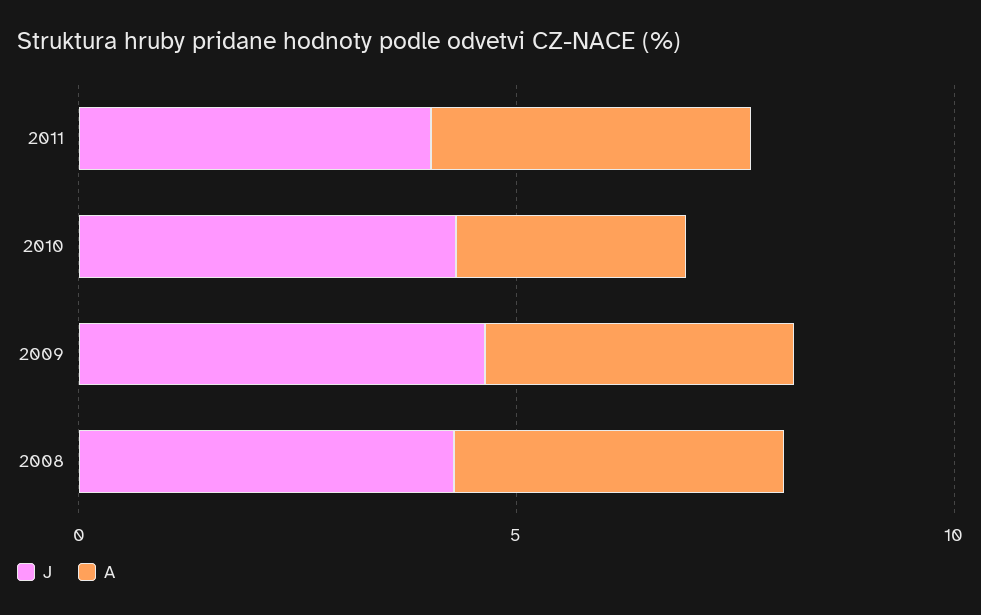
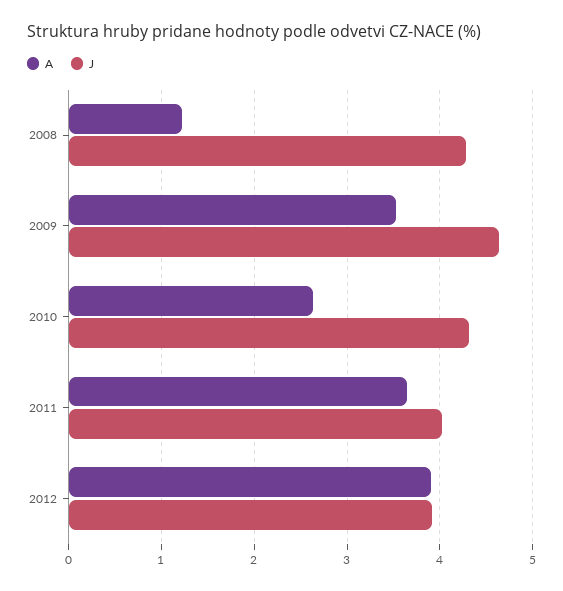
A, 2008: 4 -> 1.2
A, 2012: none -> 3.9
J, 2012: none -> 3.9

